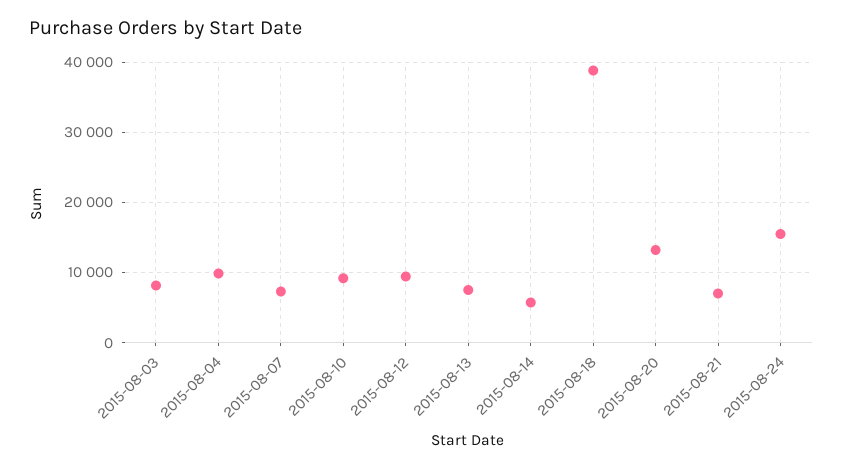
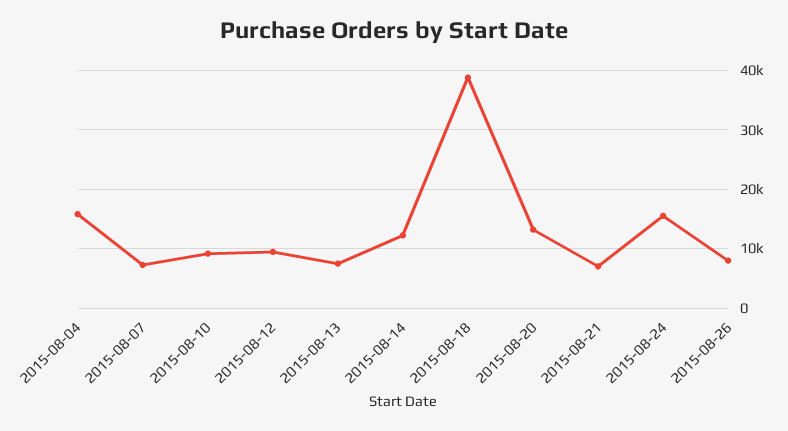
2015-08-03: 8000 -> none
2015-08-04: 10000 -> 16000
2015-08-14: 6000 -> 12000
2015-08-26: none -> 8000

